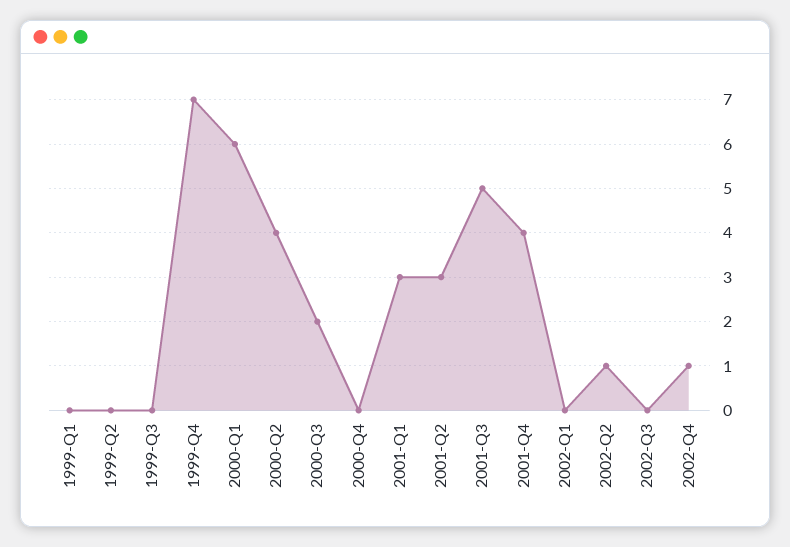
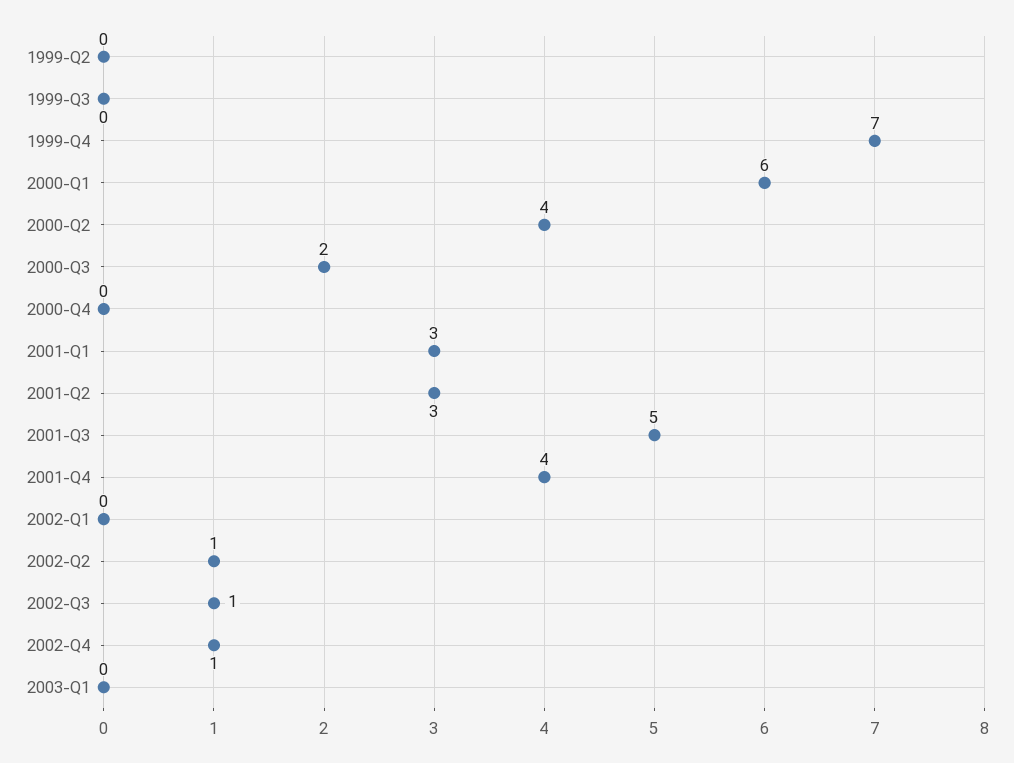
1999-Q1: 0 -> none
2002-Q3: 0 -> 1
2003-Q1: none -> 0

